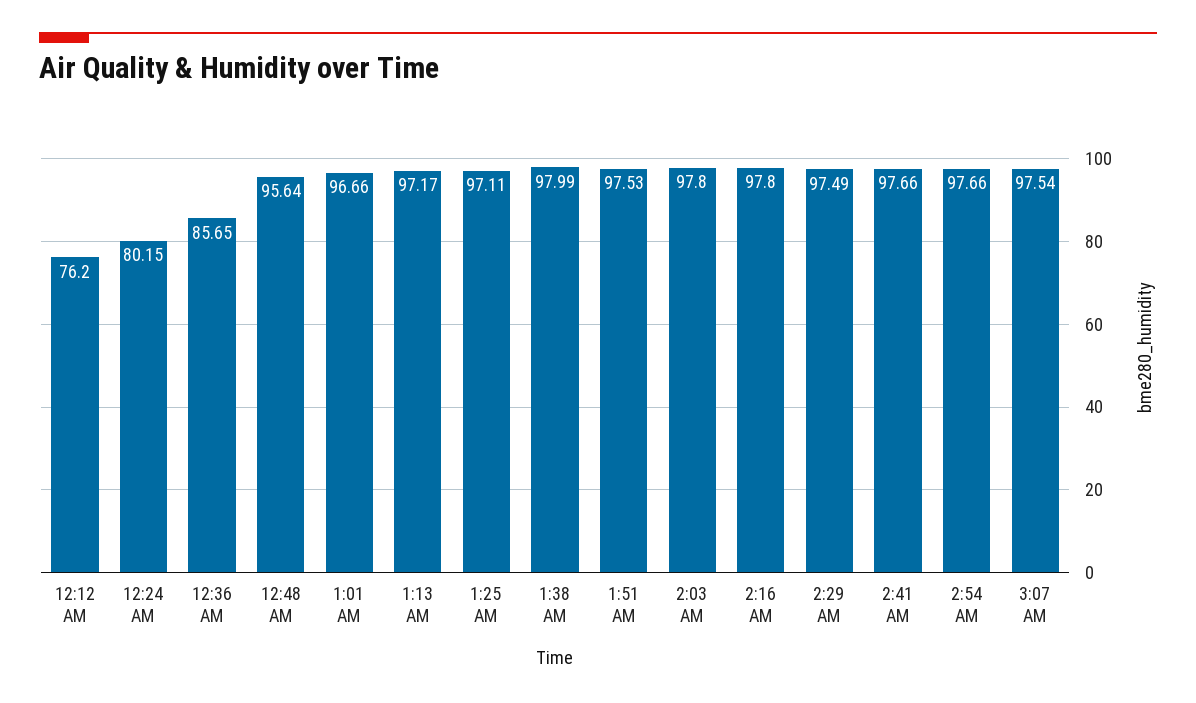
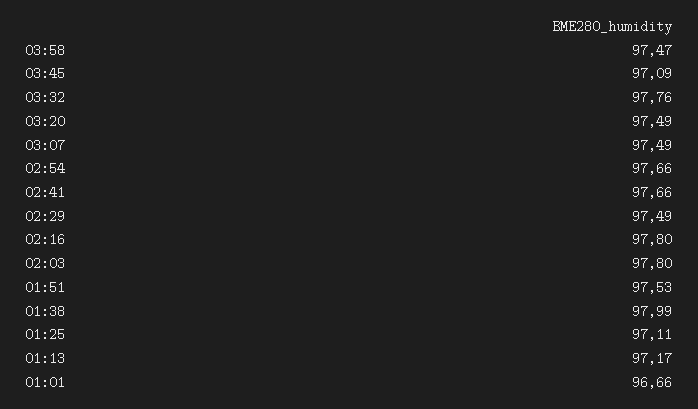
12:12 AM: 76.2 -> none
12:24 AM: 80.15 -> none
12:36 AM: 85.65 -> none
12:48 AM: 95.64 -> none
3:07 AM: 97.54 -> 97.49
03:58: none -> 97.47
03:45: none -> 97.09
03:32: none -> 97.76
03:20: none -> 97.49

